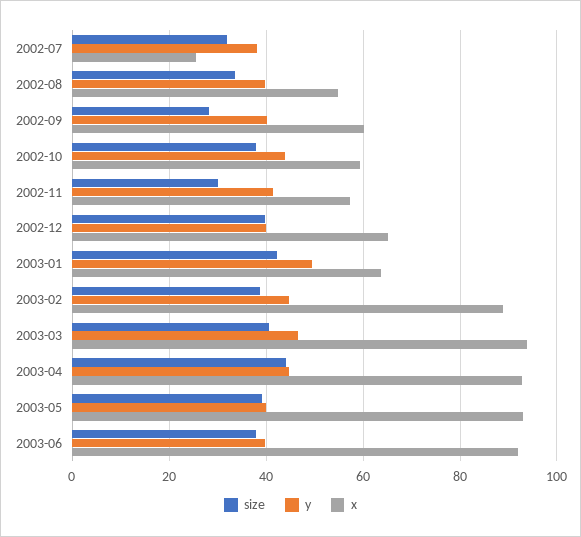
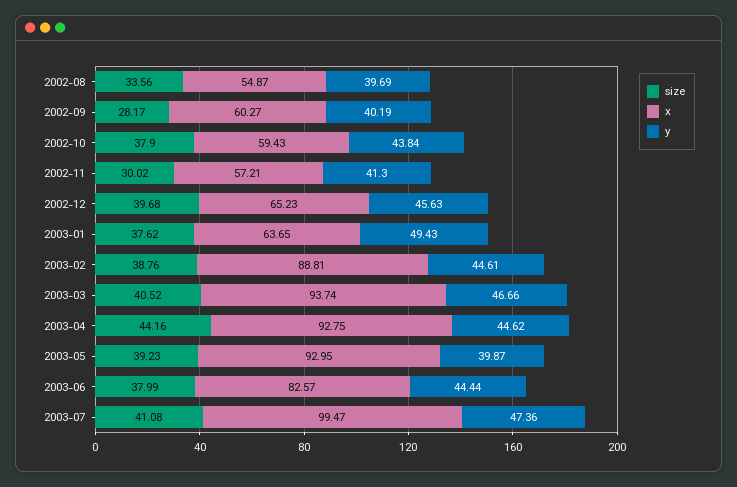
size, 2002-07: 32 -> none
y, 2002-07: 38 -> none
x, 2002-07: 26 -> none
y, 2002-12: 40 -> 45.63
size, 2003-01: 42 -> 37.62
y, 2003-06: 40 -> 44.44
x, 2003-06: 92 -> 82.57
size, 2003-07: none -> 41.08
x, 2003-07: none -> 99.47
y, 2003-07: none -> 47.36

